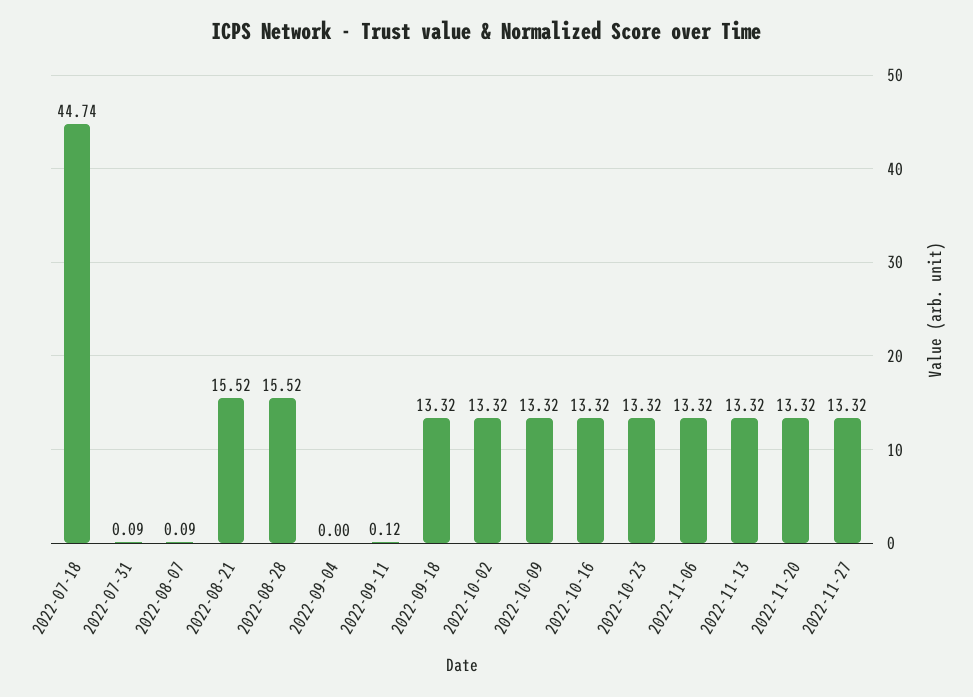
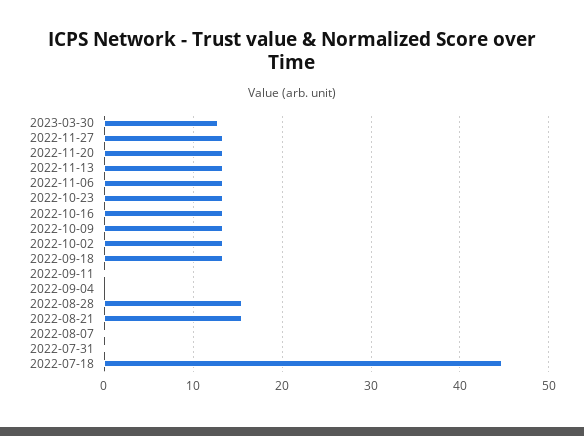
2023-03-30: none -> 13

